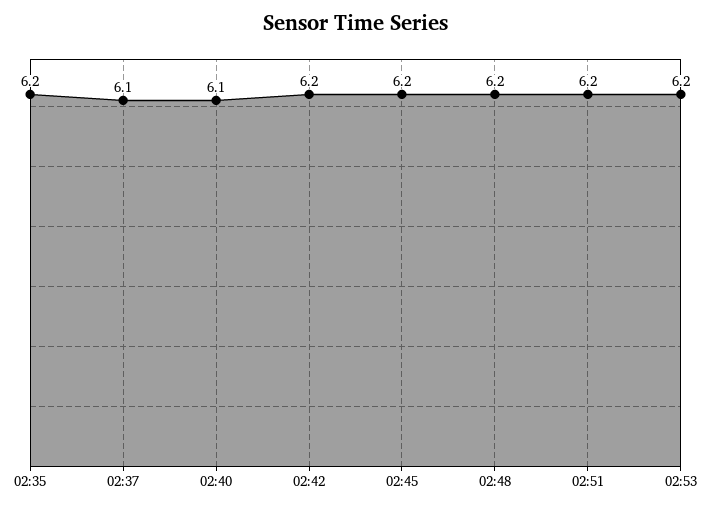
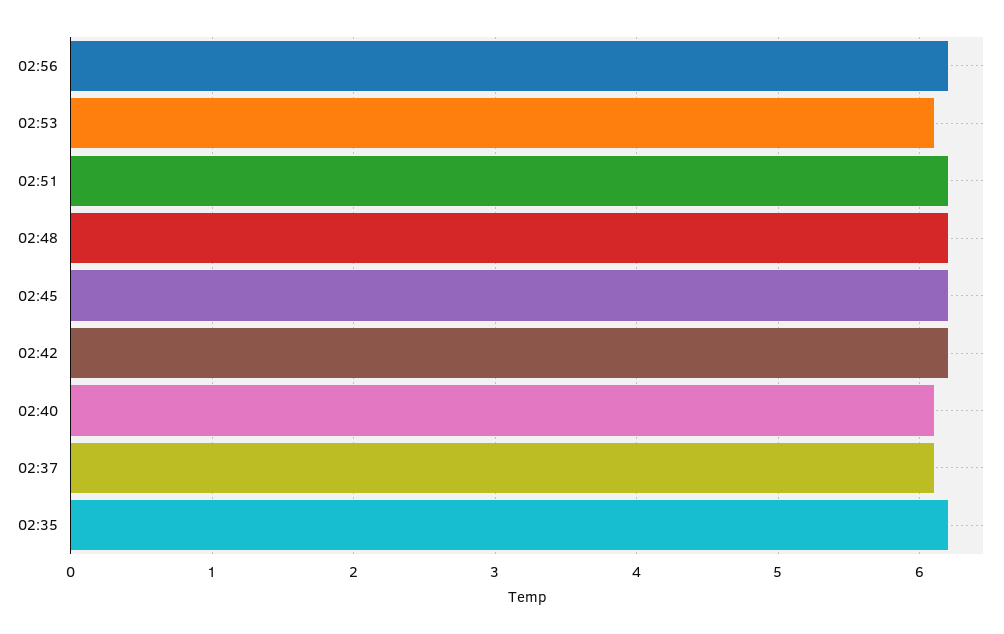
02:53: 6.2 -> 6.1
02:56: none -> 6.2

